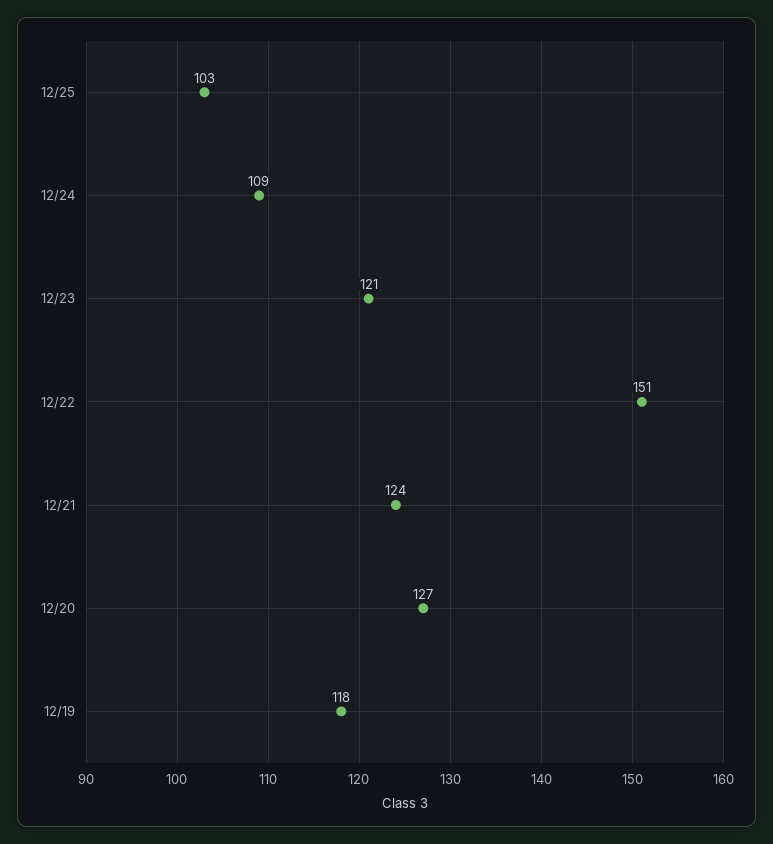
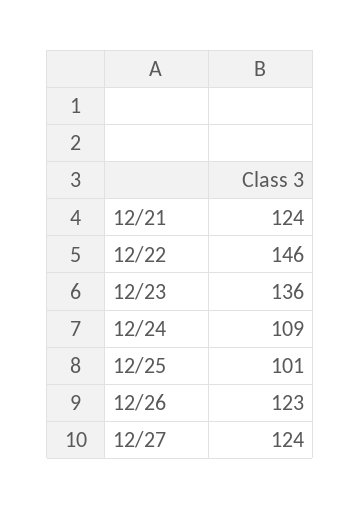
12/25: 103 -> 101
12/23: 121 -> 136
12/22: 151 -> 146
12/20: 127 -> none
12/19: 118 -> none
12/26: none -> 123
12/27: none -> 124

